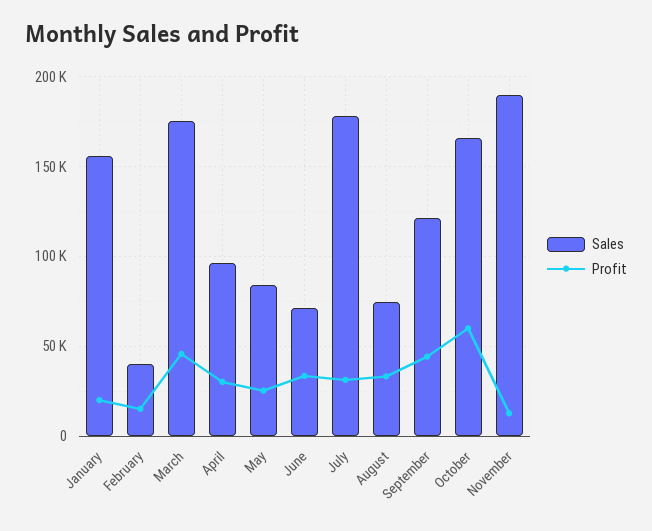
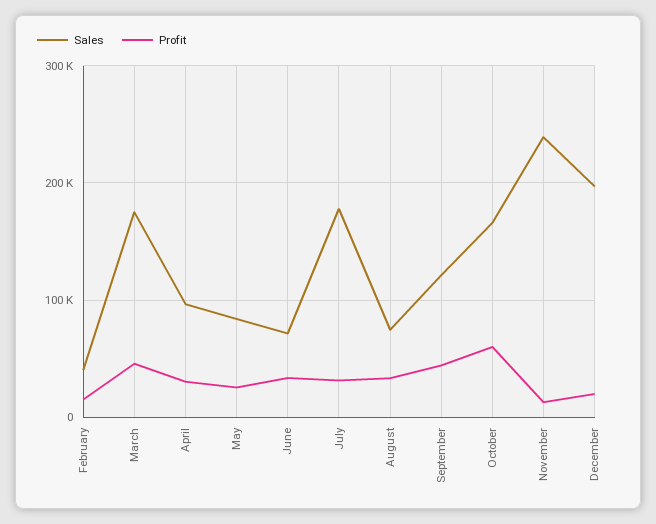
Sales, January: 155000 -> none
Profit, January: 20000 -> none
Sales, November: 190000 -> 240000
Sales, December: none -> 200000
Profit, December: none -> 20000

